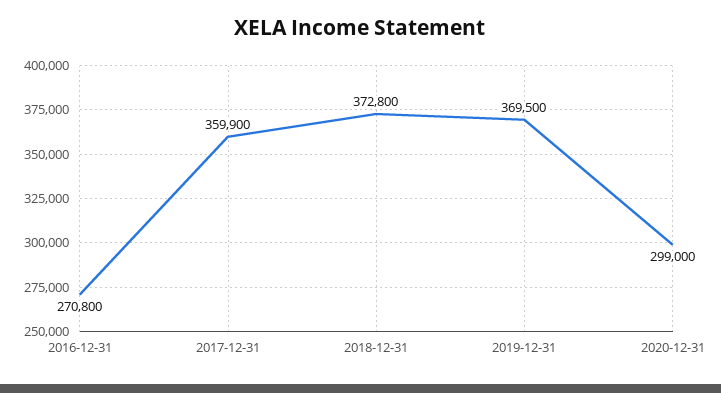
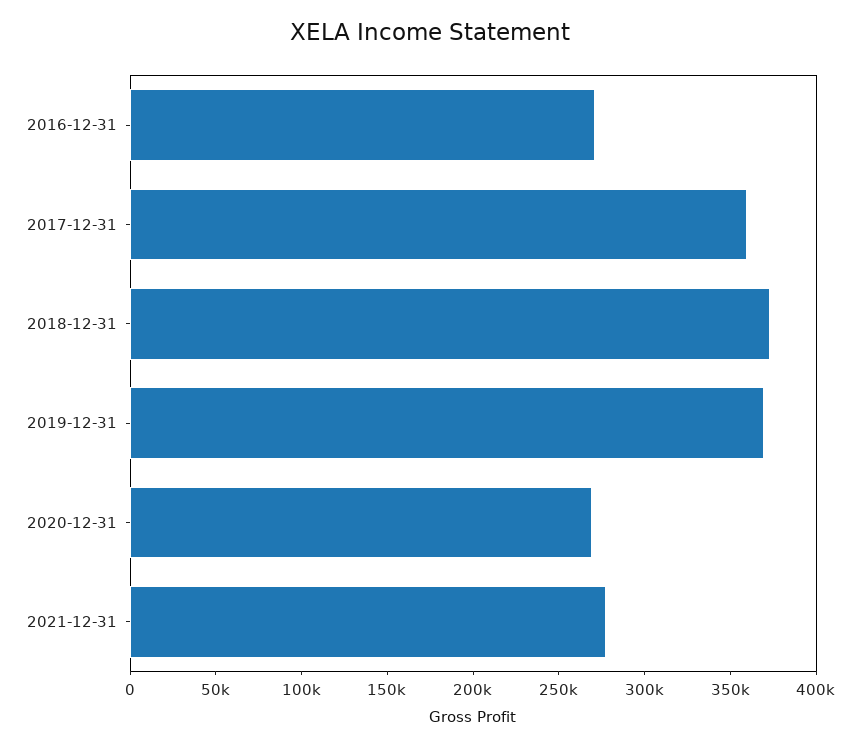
2020-12-31: 299000 -> 270000
2021-12-31: none -> 280000

